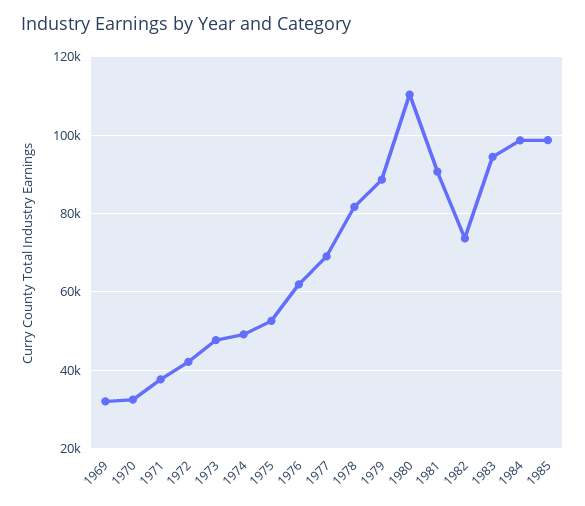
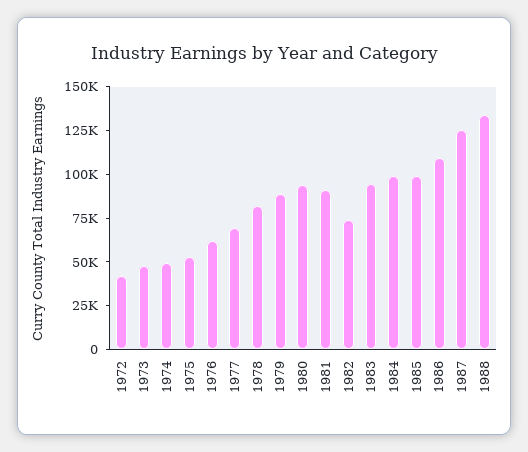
1969: 32000 -> none
1970: 32000 -> none
1971: 38000 -> none
1980: 110000 -> 95000
1986: none -> 110000
1987: none -> 125000
1988: none -> 135000

